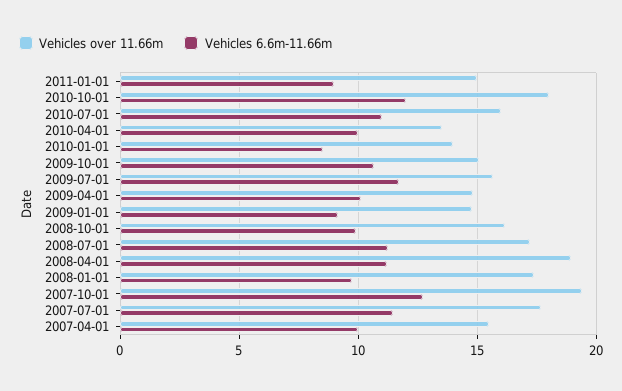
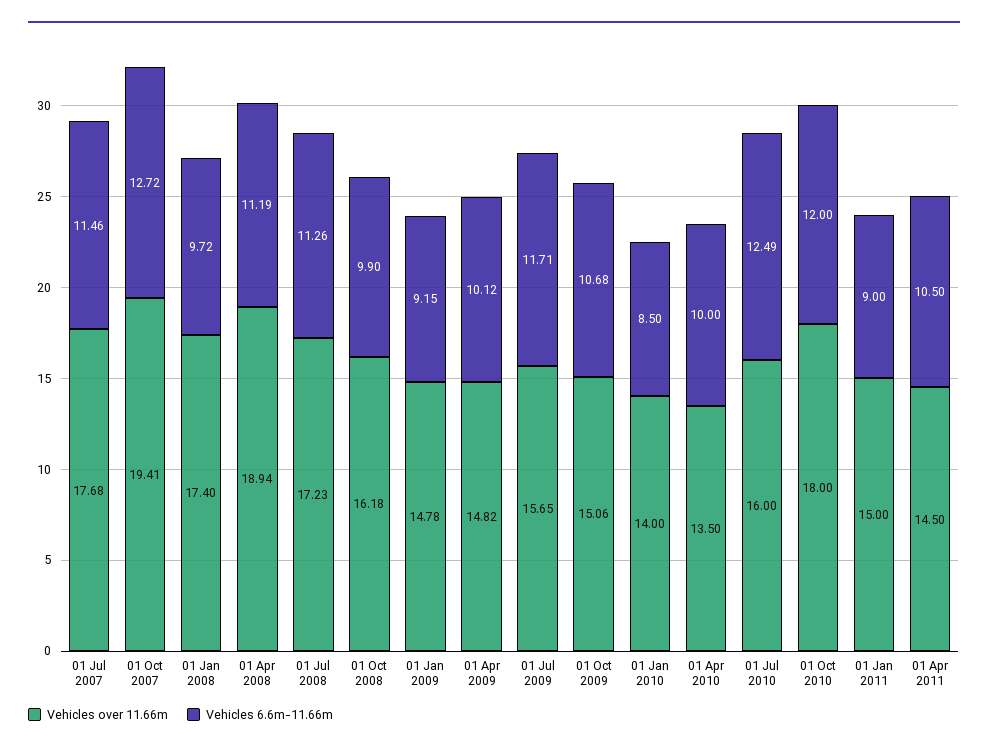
Vehicles 6.6m-11.66m, 2010-07-01: 11 -> 12.49
Vehicles over 11.66m, 2007-04-01: 15.5 -> none
Vehicles 6.6m-11.66m, 2007-04-01: 10 -> none
Vehicles over 11.66m, 01 Apr 2011: none -> 14.5
Vehicles 6.6m-11.66m, 01 Apr 2011: none -> 10.5

